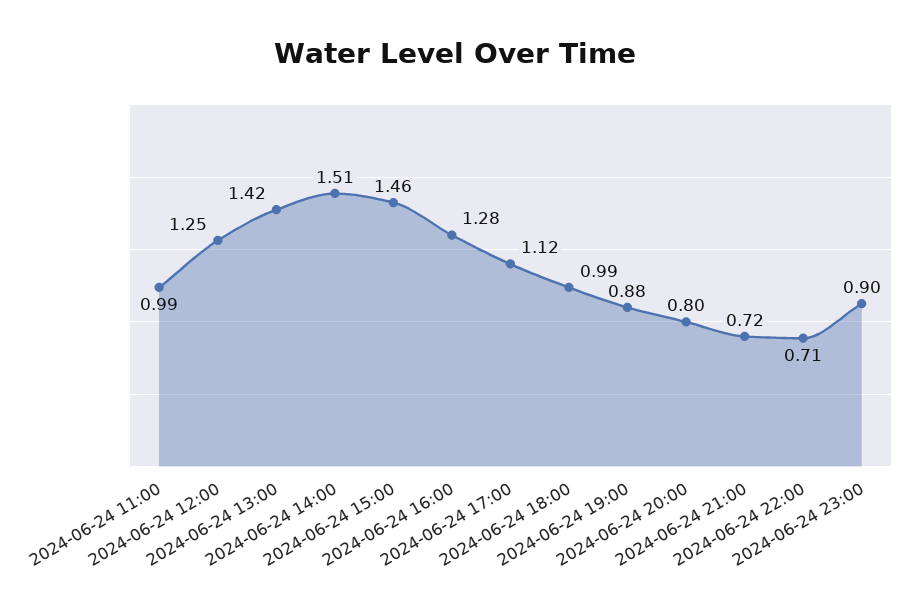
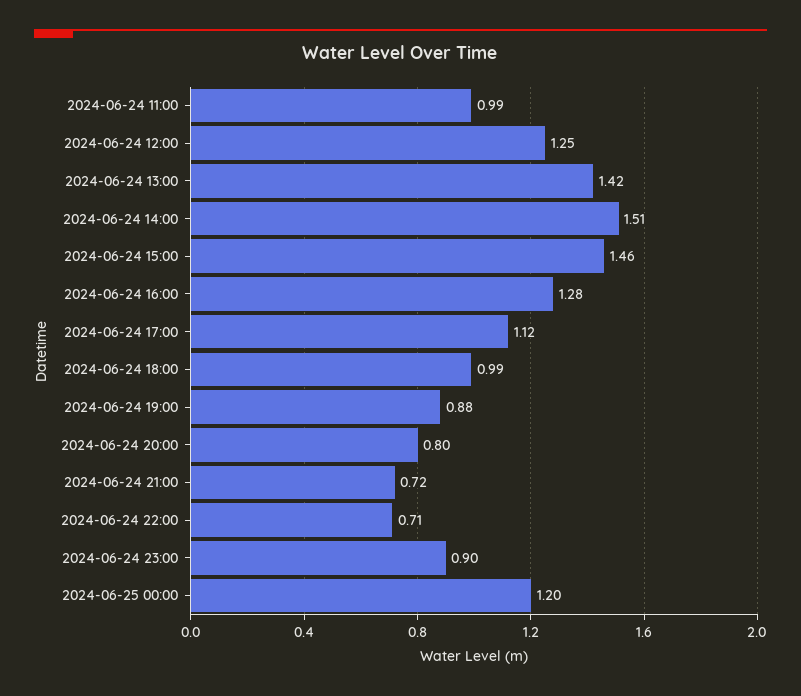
2024-06-25 00:00: none -> 1.2

